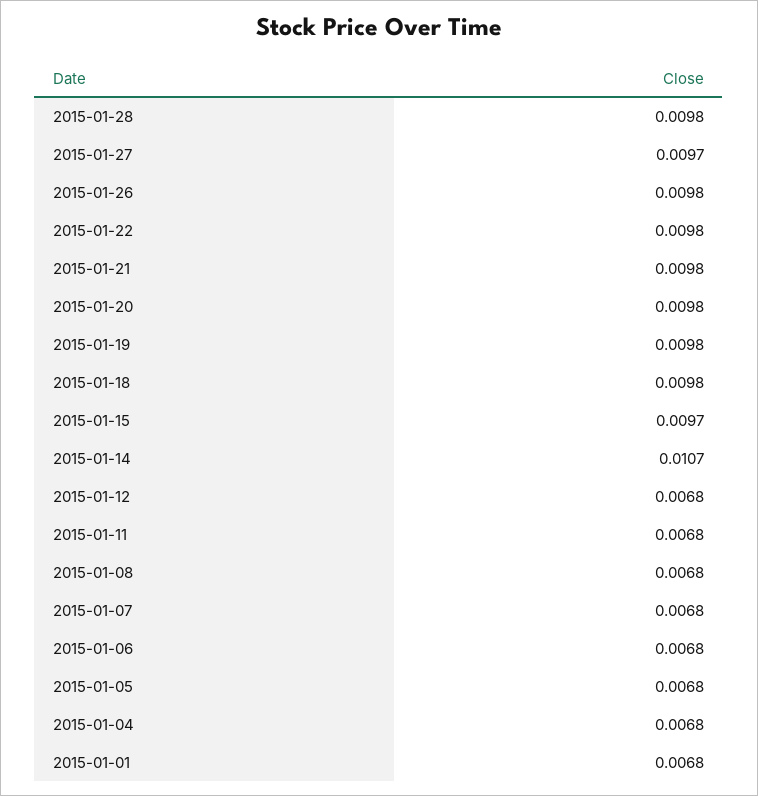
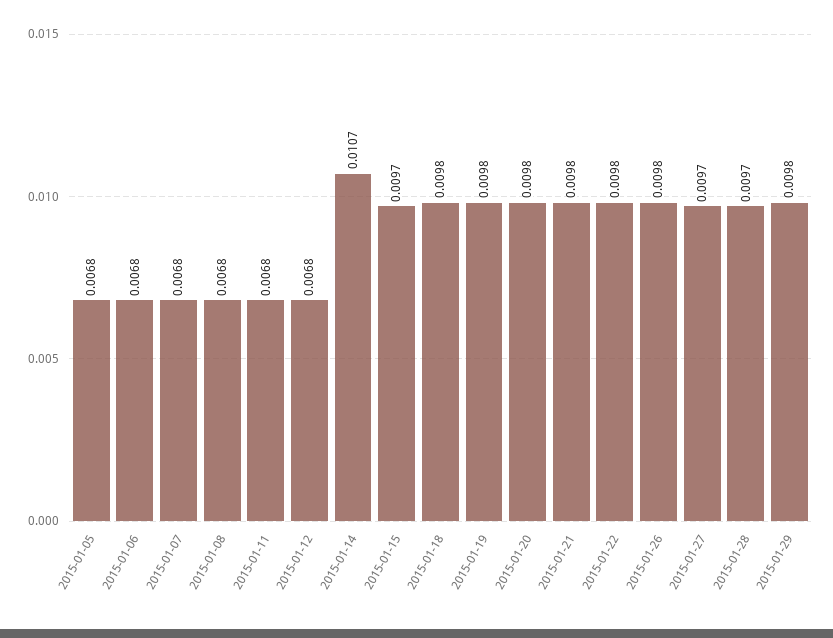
2015-01-28: 0.0098 -> 0.0097
2015-01-04: 0.0068 -> none
2015-01-01: 0.0068 -> none
2015-01-29: none -> 0.0098

